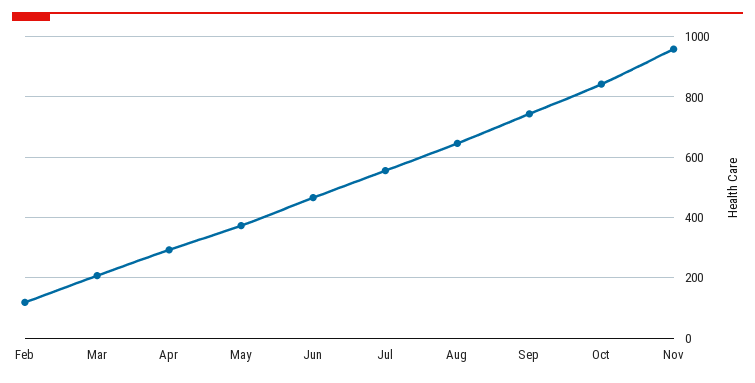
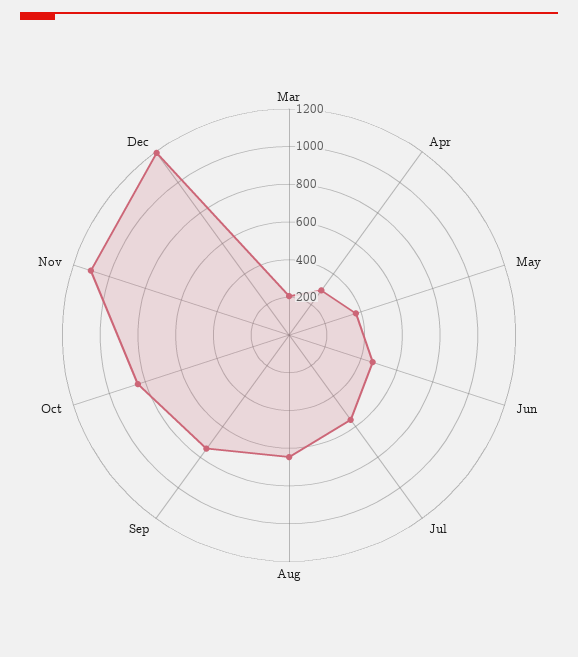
Feb: 120 -> none
Nov: 960 -> 1100
Dec: none -> 1200

